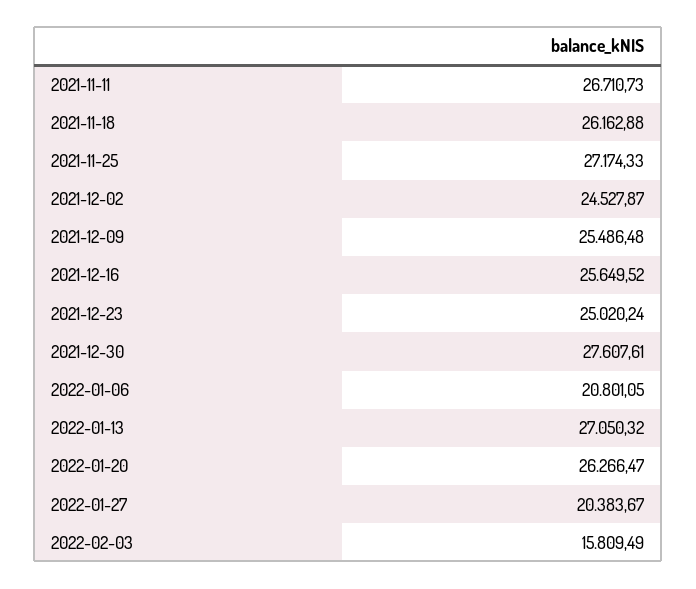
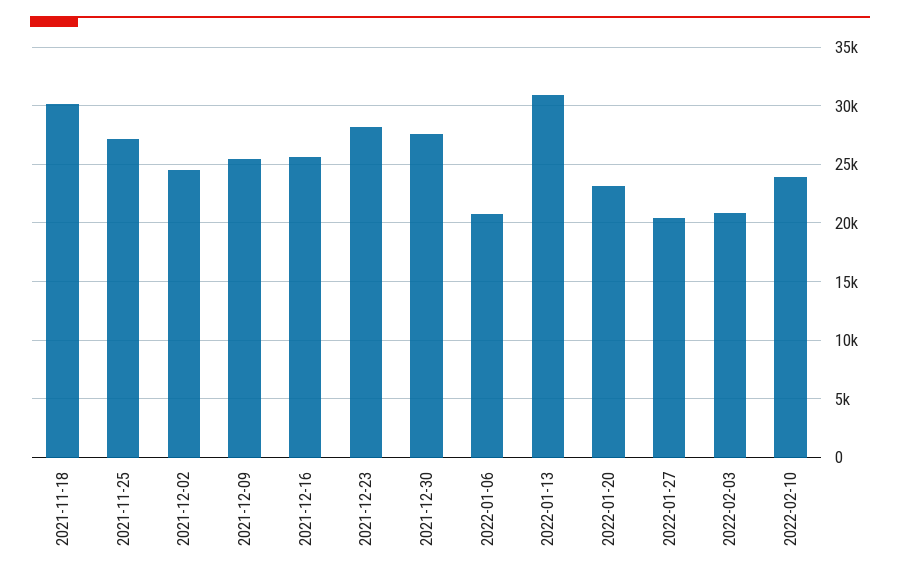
2021-11-11: 26710.73 -> none
2021-11-18: 26162.88 -> 30000
2021-12-23: 25020.24 -> 28000
2022-01-13: 27050.32 -> 31000
2022-01-20: 26266.47 -> 23000
2022-02-03: 15809.49 -> 21000
2022-02-10: none -> 24000

